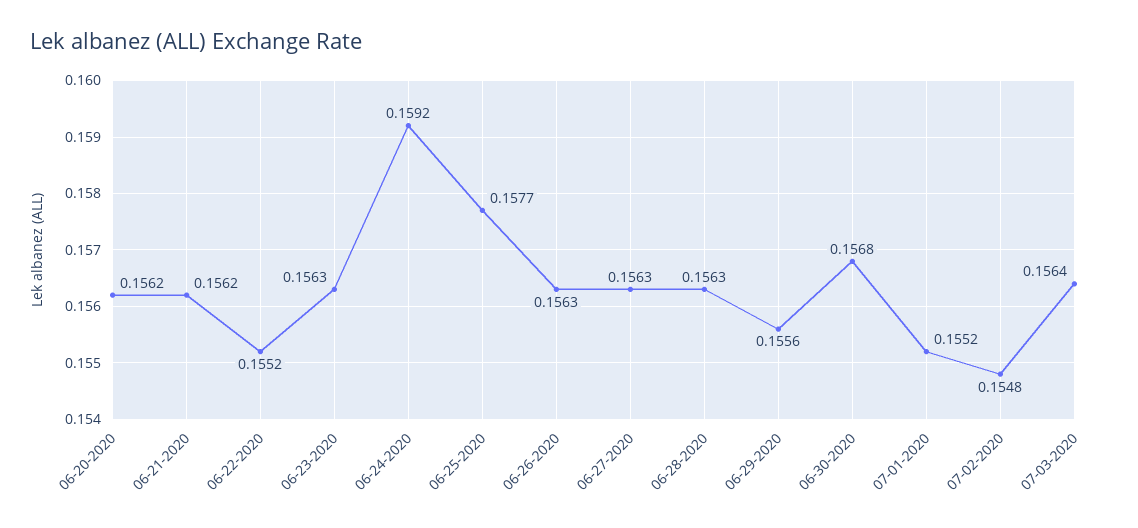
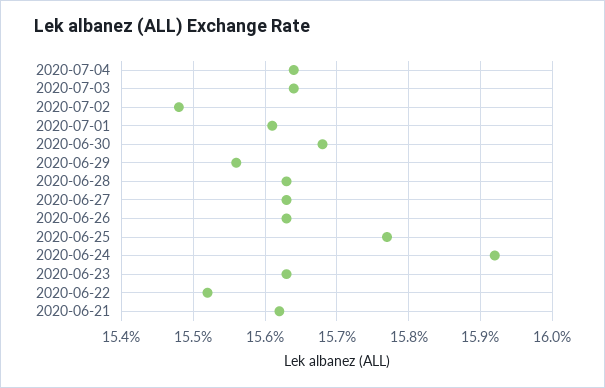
06-20-2020: 0.1562 -> none
07-01-2020: 0.1552 -> 0.1561
2020-07-04: none -> 0.1564

